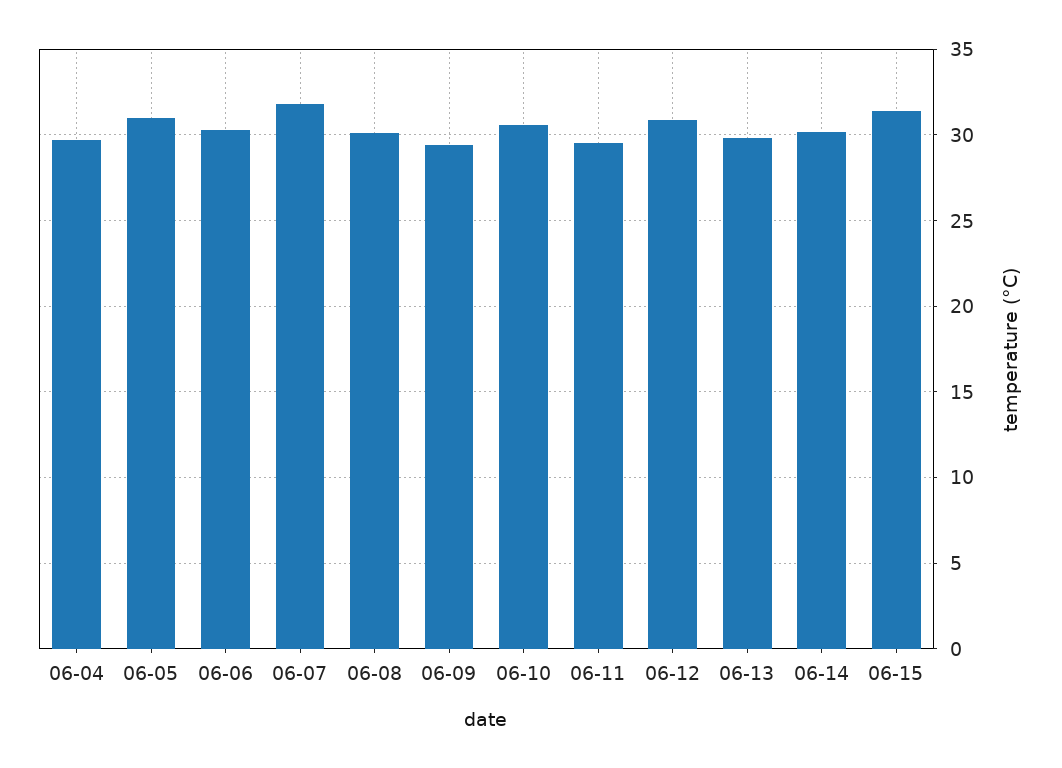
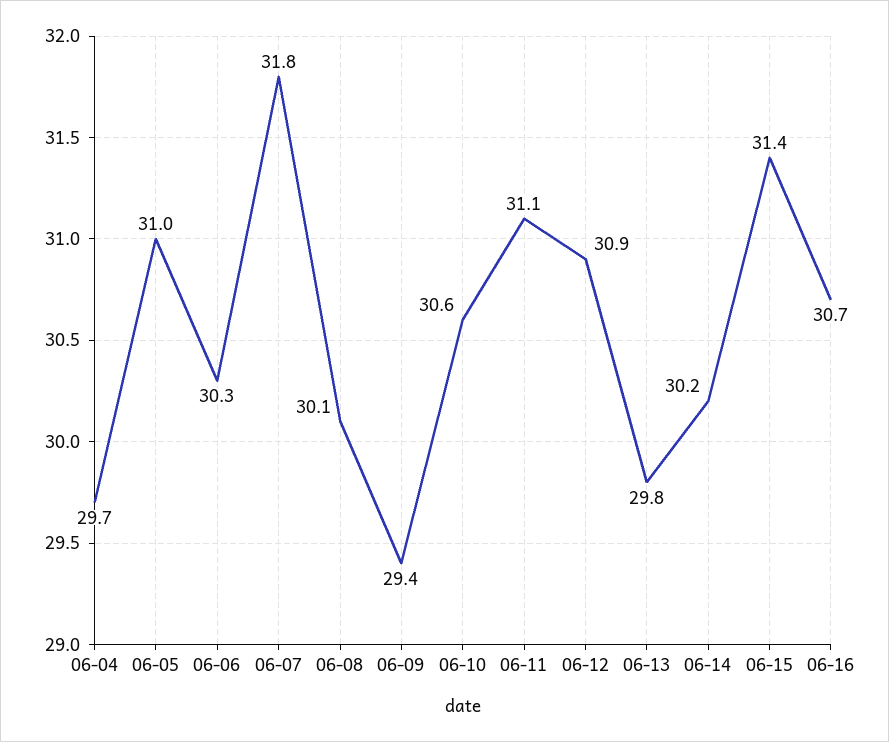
06-11: 29.5 -> 31.1
06-16: none -> 30.7

